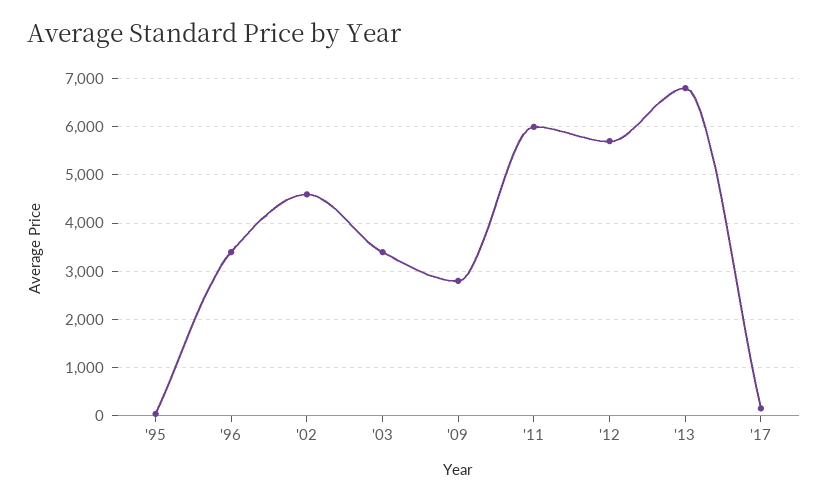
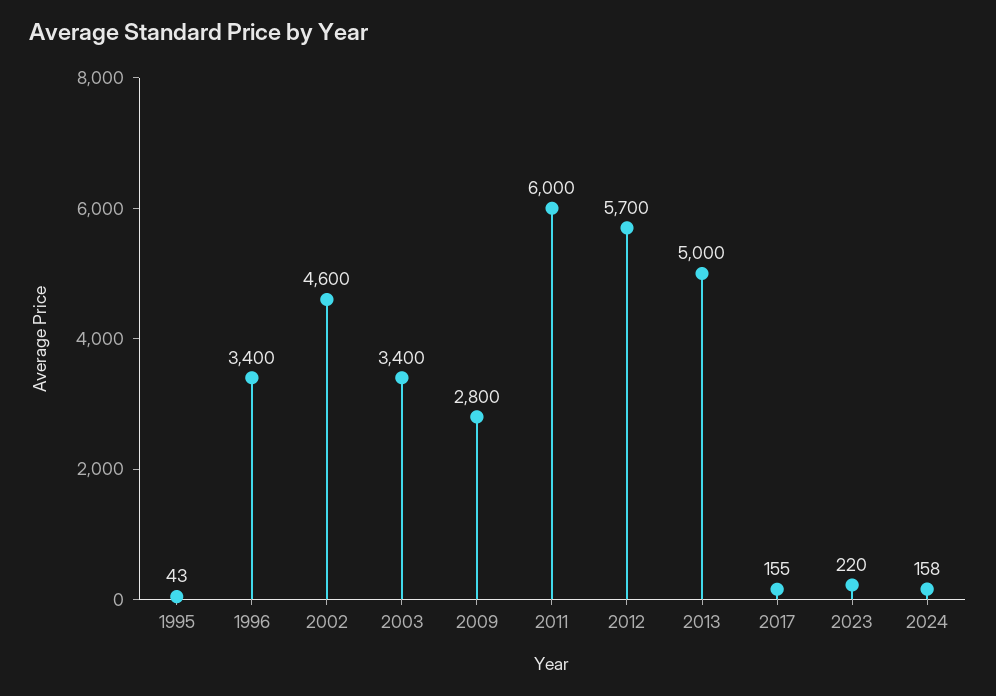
'13: 6800 -> 5000
2023: none -> 220
2024: none -> 158

